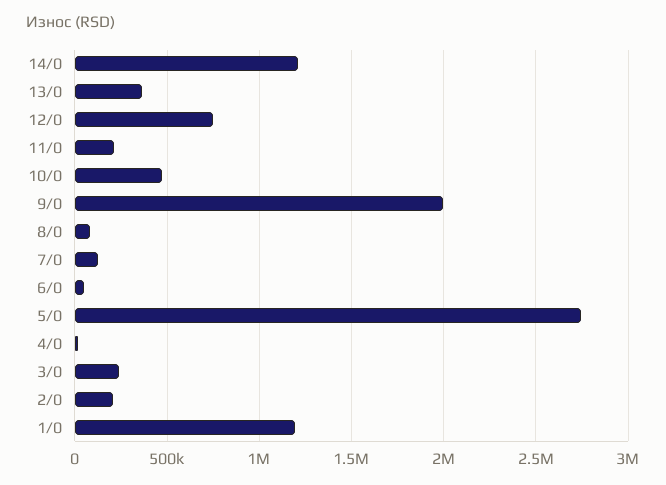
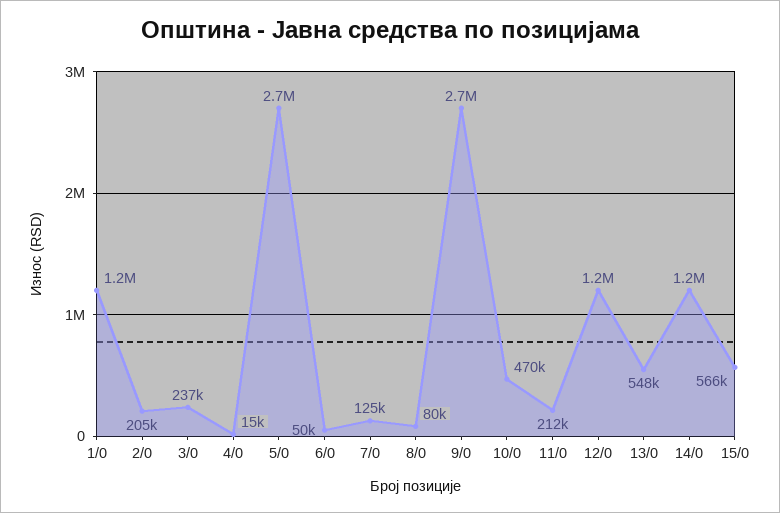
13/0: 350000 -> 548000
12/0: 750000 -> 1200000
9/0: 2000000 -> 2700000
15/0: none -> 566000

